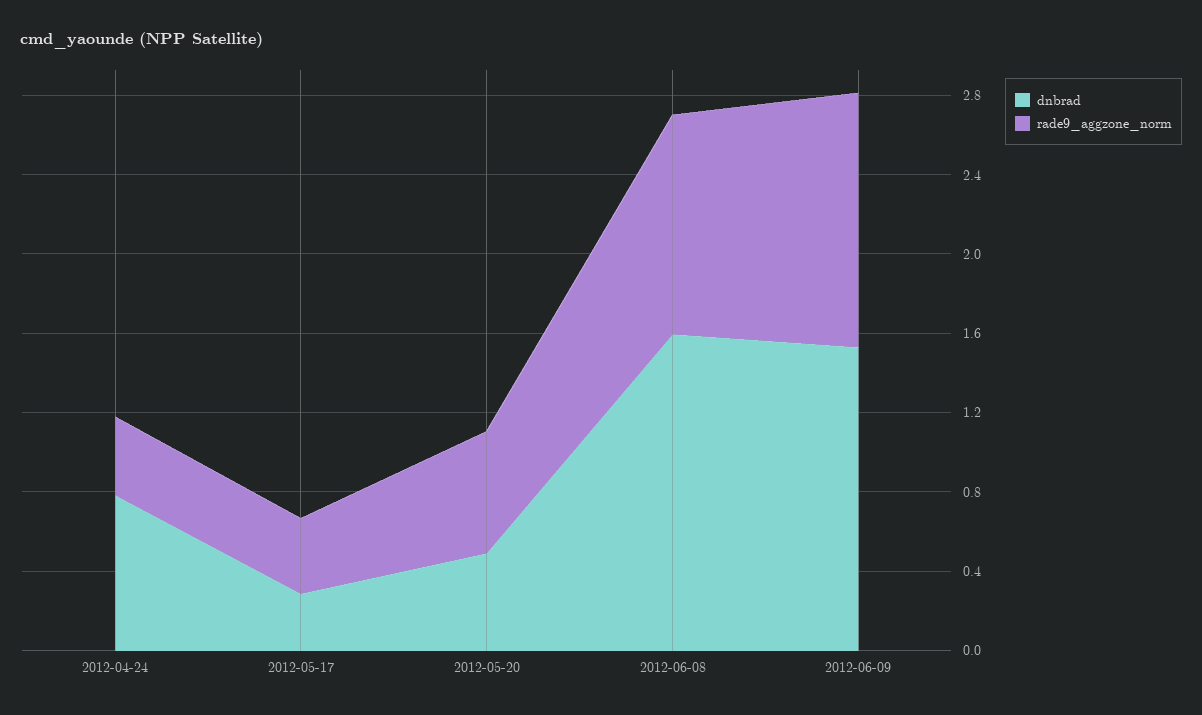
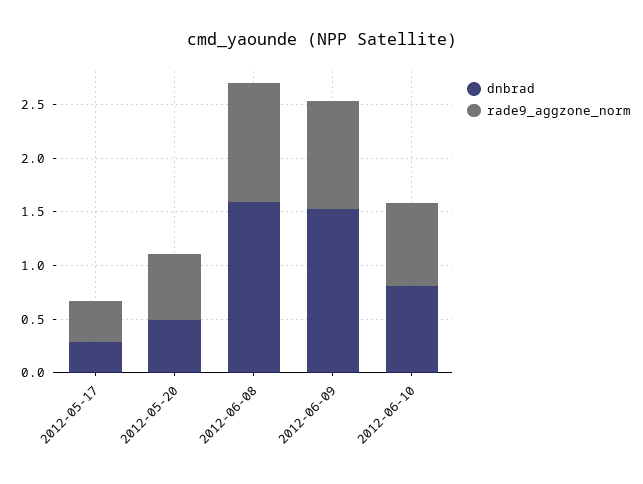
dnbrad, 2012-04-24: 0.8 -> none
rade9_aggzone_norm, 2012-04-24: 0.4 -> none
rade9_aggzone_norm, 2012-06-09: 1.3 -> 1
dnbrad, 2012-06-10: none -> 0.8
rade9_aggzone_norm, 2012-06-10: none -> 0.8

